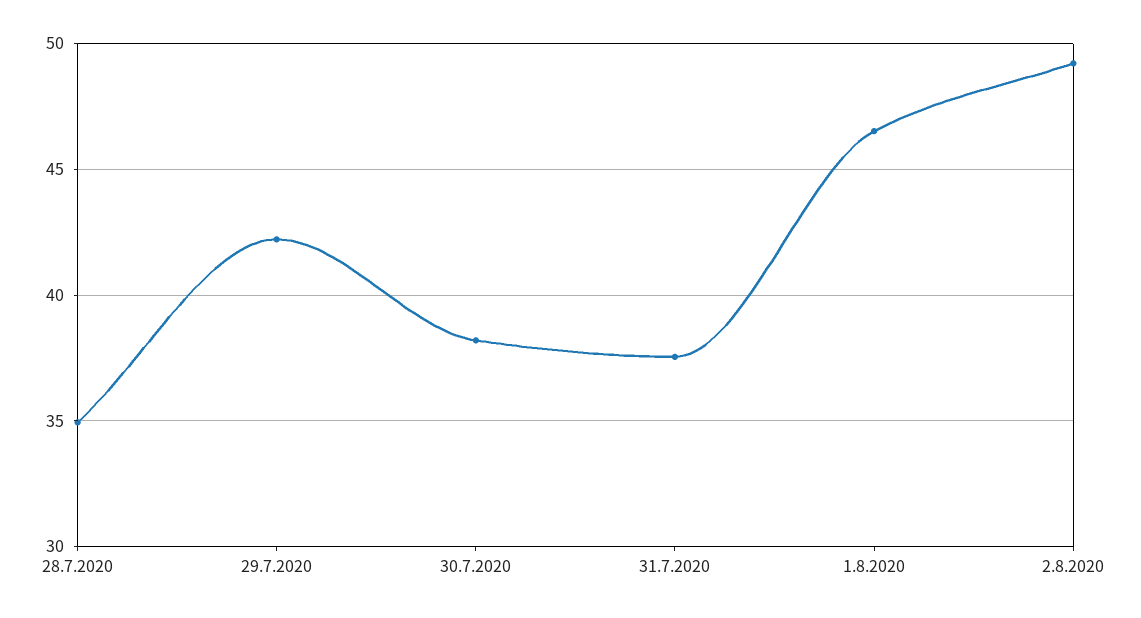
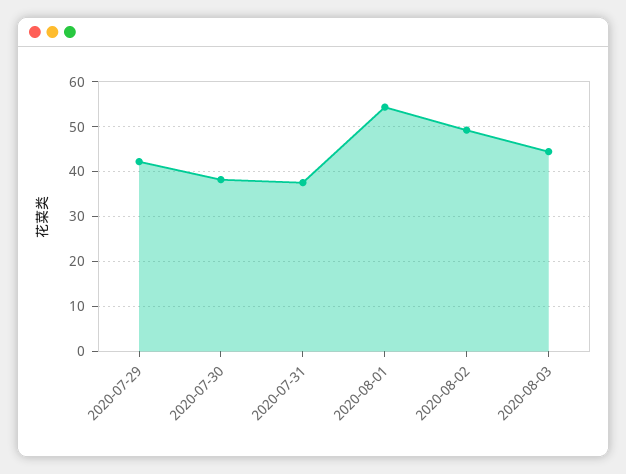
28.7.2020: 35 -> none
1.8.2020: 46.5 -> 54
2020-08-03: none -> 44

